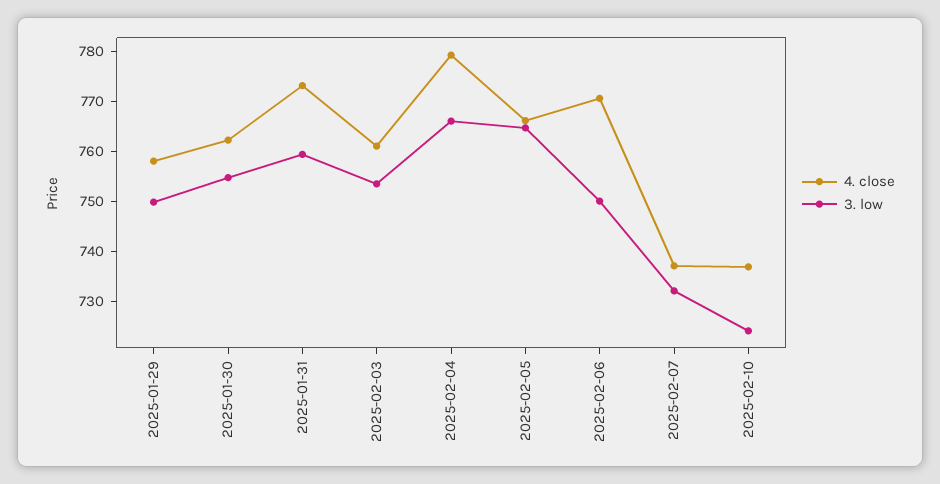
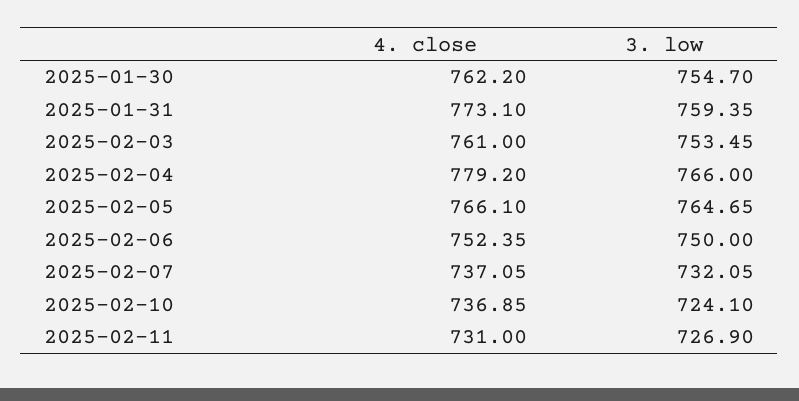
4. close, 2025-01-29: 758 -> none
3. low, 2025-01-29: 750 -> none
4. close, 2025-02-06: 770 -> 752.35
4. close, 2025-02-11: none -> 731
3. low, 2025-02-11: none -> 726.9

